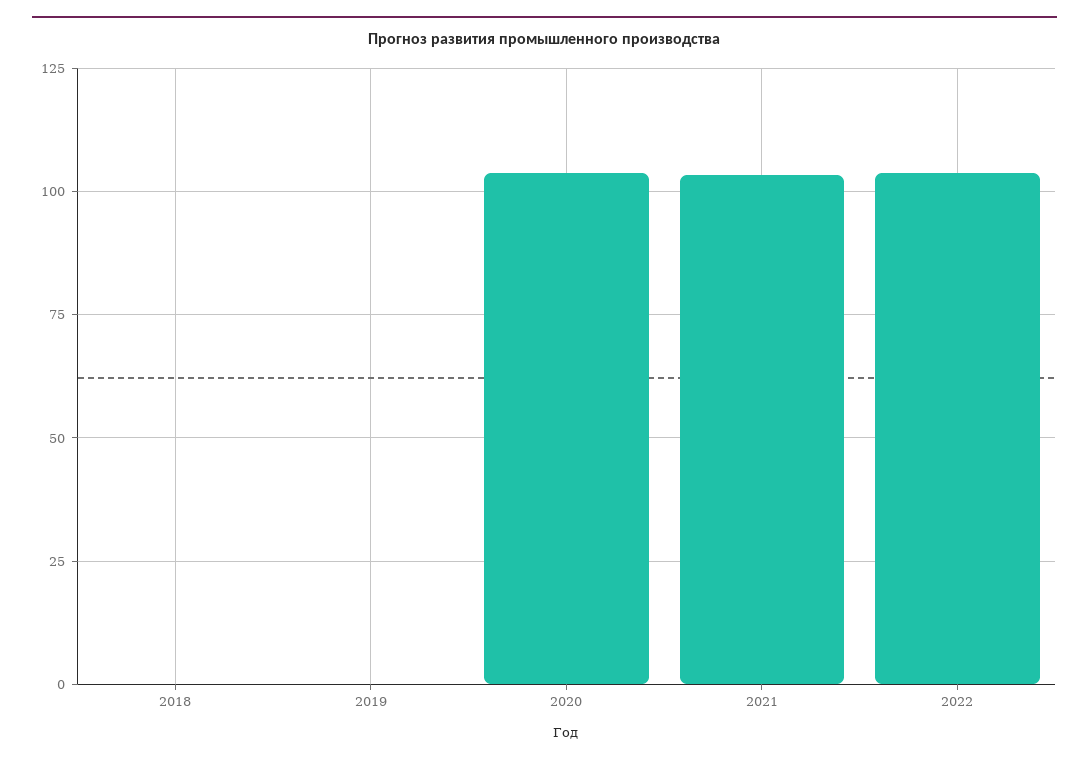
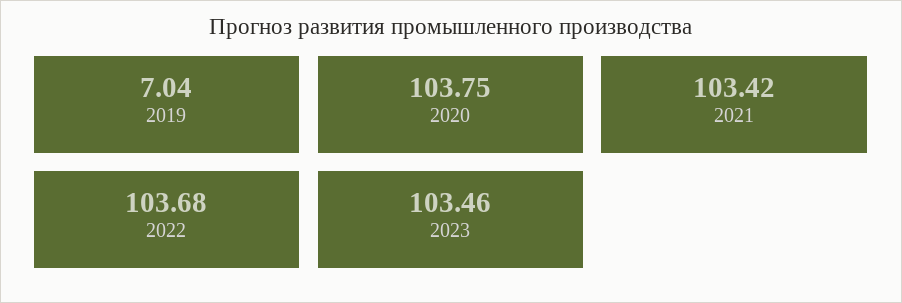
2018: 0 -> none
2019: 0 -> 7.04
2023: none -> 103.46

